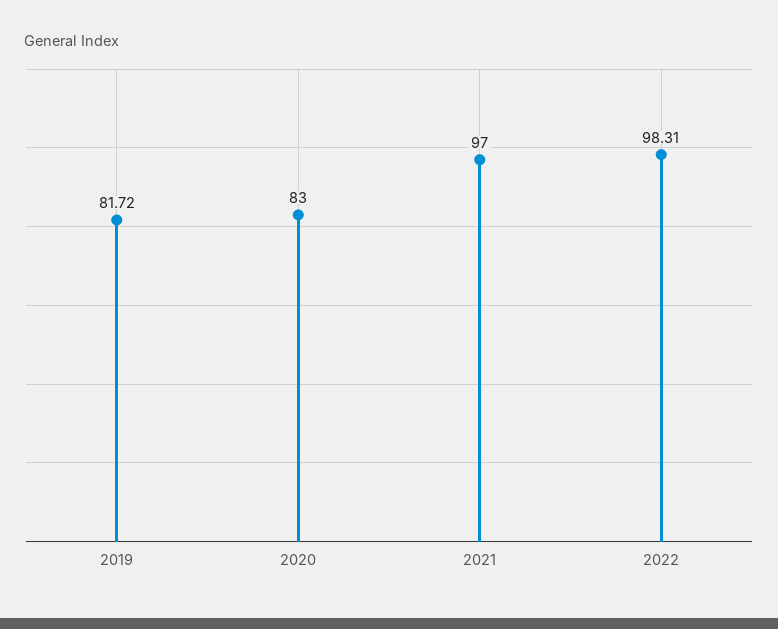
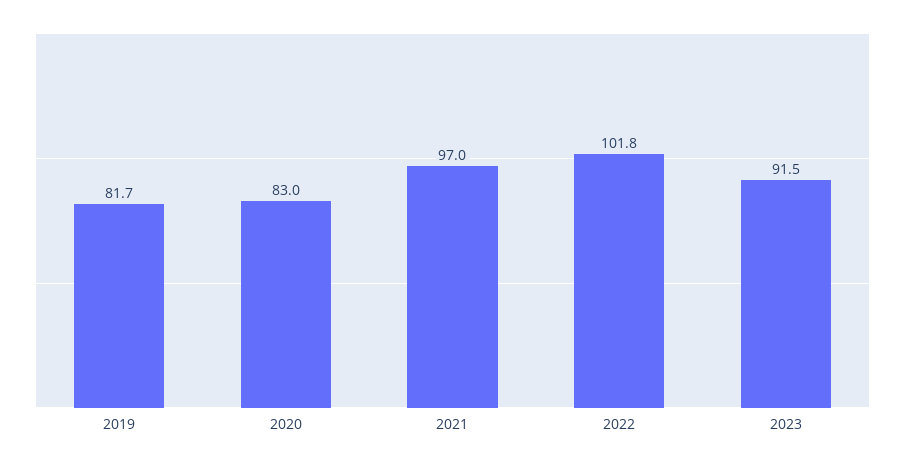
2022: 98.31 -> 101.8
2023: none -> 91.5

